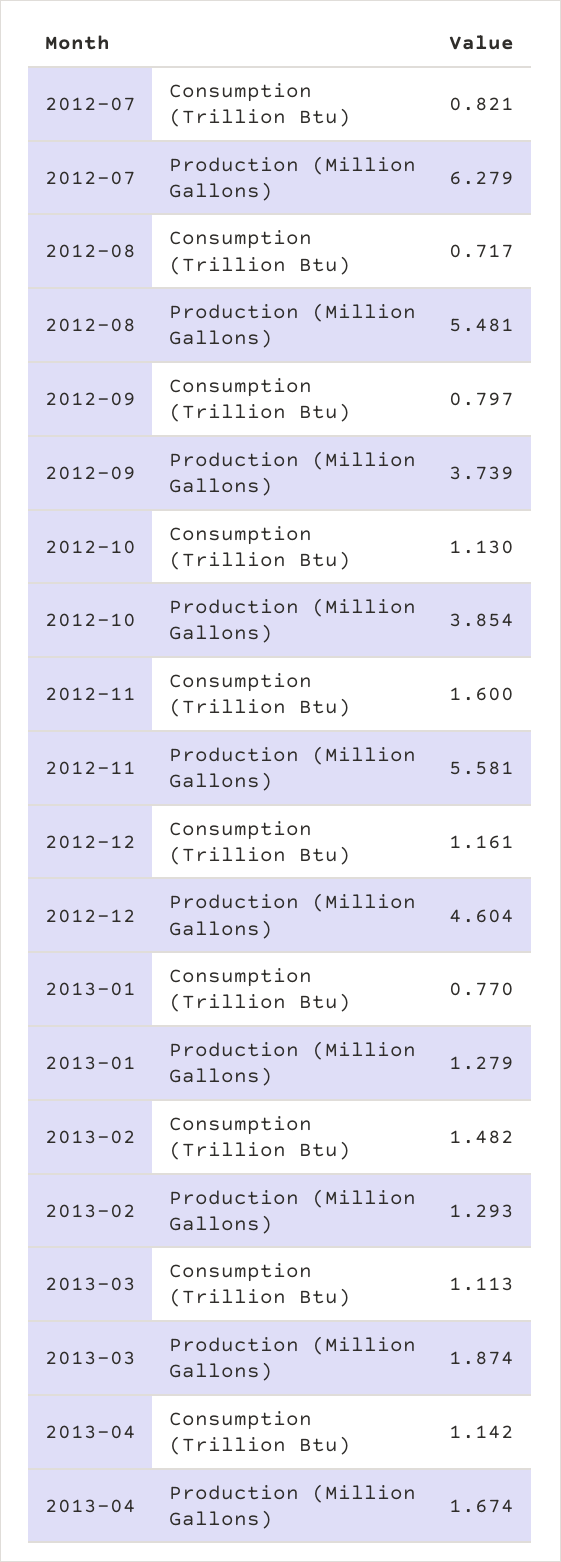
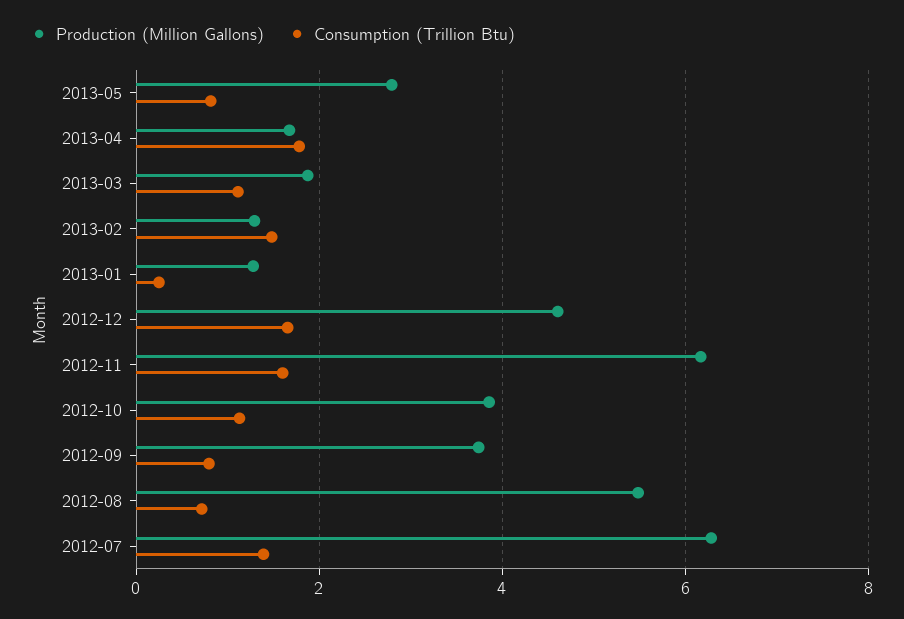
Consumption (Trillion Btu), 2012-07: 0.821 -> 1.4
Production (Million Gallons), 2012-11: 5.581 -> 6.2
Consumption (Trillion Btu), 2012-12: 1.161 -> 1.6
Consumption (Trillion Btu), 2013-01: 0.77 -> 0.2
Consumption (Trillion Btu), 2013-04: 1.142 -> 1.8
Production (Million Gallons), 2013-05: none -> 2.8
Consumption (Trillion Btu), 2013-05: none -> 0.8

